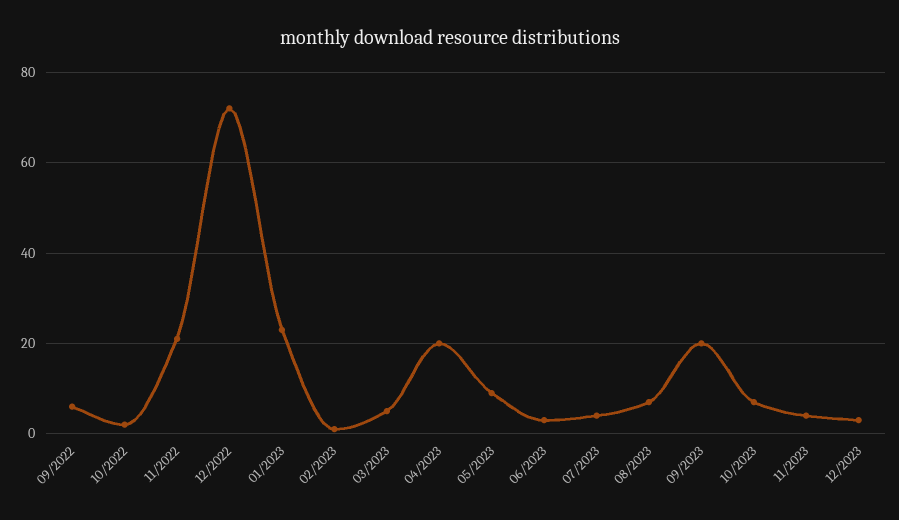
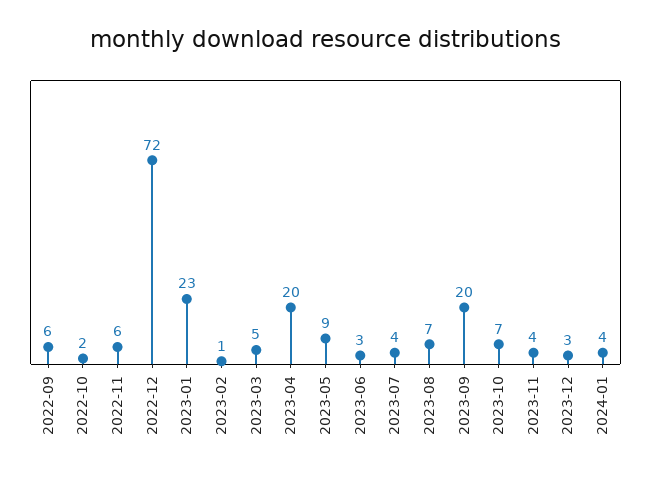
11/2022: 20 -> 6
2024-01: none -> 4

